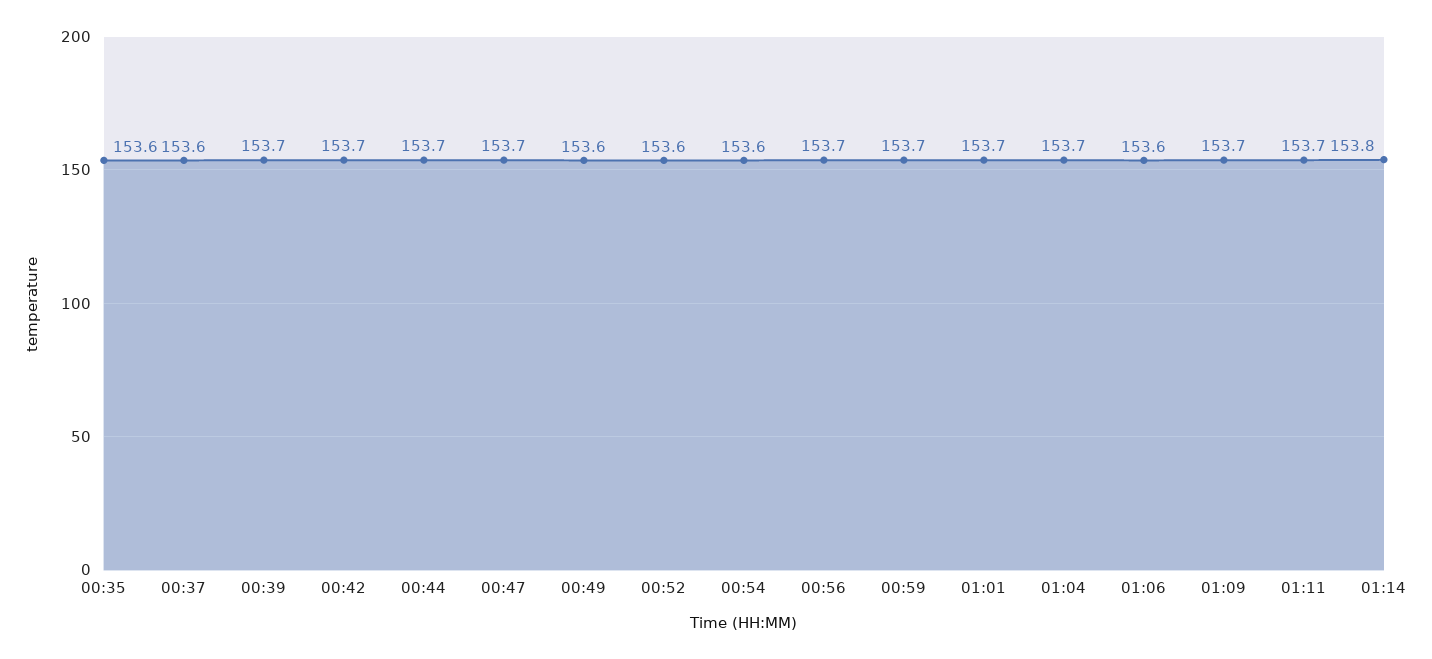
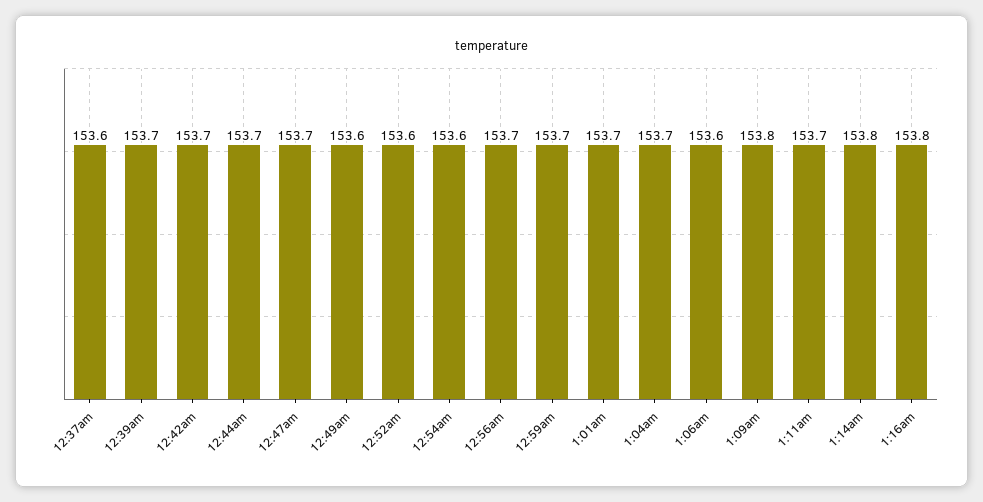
00:35: 153.6 -> none
01:09: 153.7 -> 153.8
1:16am: none -> 153.8

